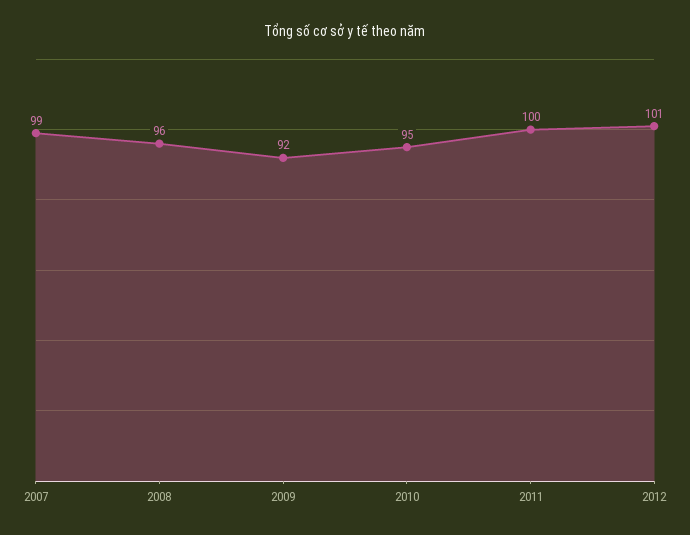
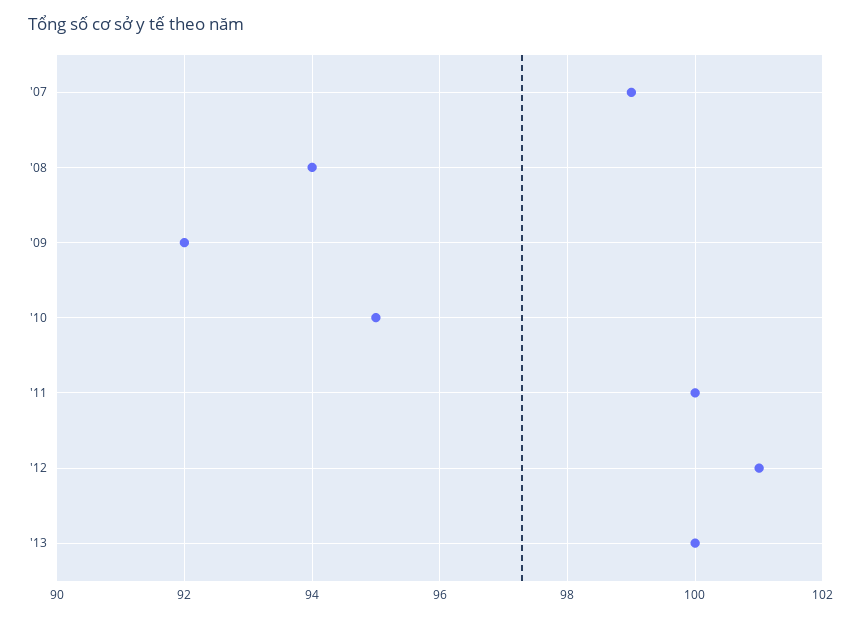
2008: 96 -> 94
'13: none -> 100

